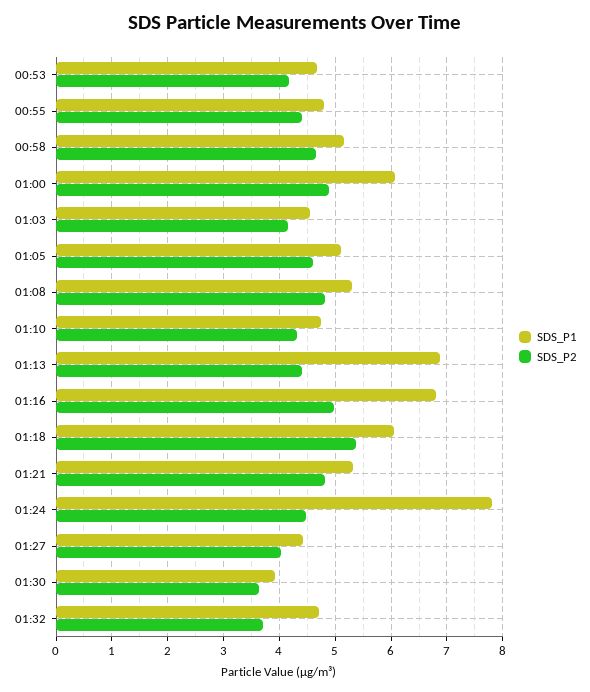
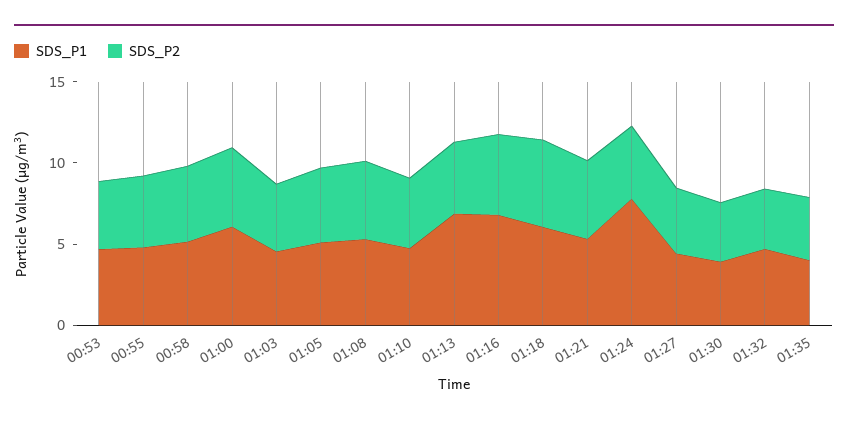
SDS_P1, 01:35: none -> 4
SDS_P2, 01:35: none -> 4

